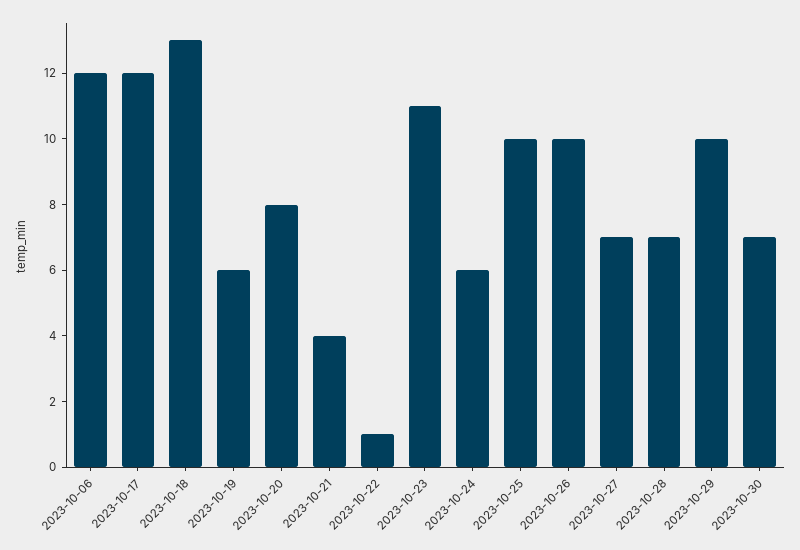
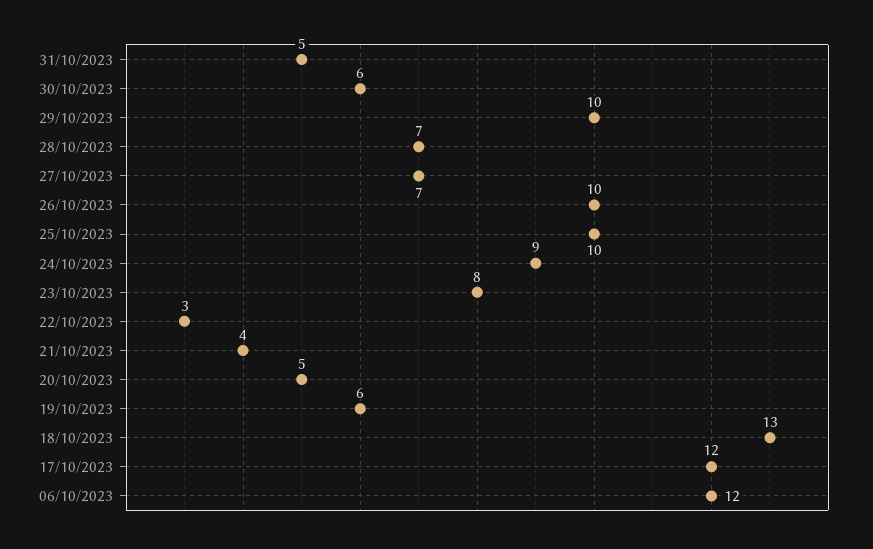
2023-10-20: 8 -> 5
2023-10-22: 1 -> 3
2023-10-23: 11 -> 8
2023-10-24: 6 -> 9
2023-10-30: 7 -> 6
31/10/2023: none -> 5

